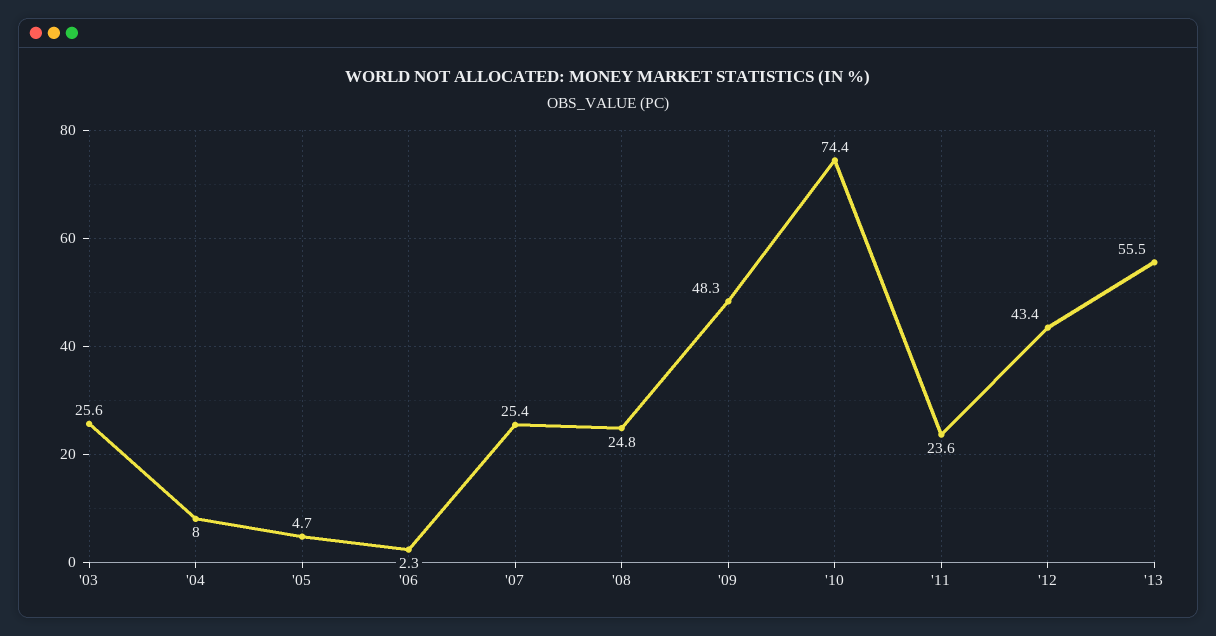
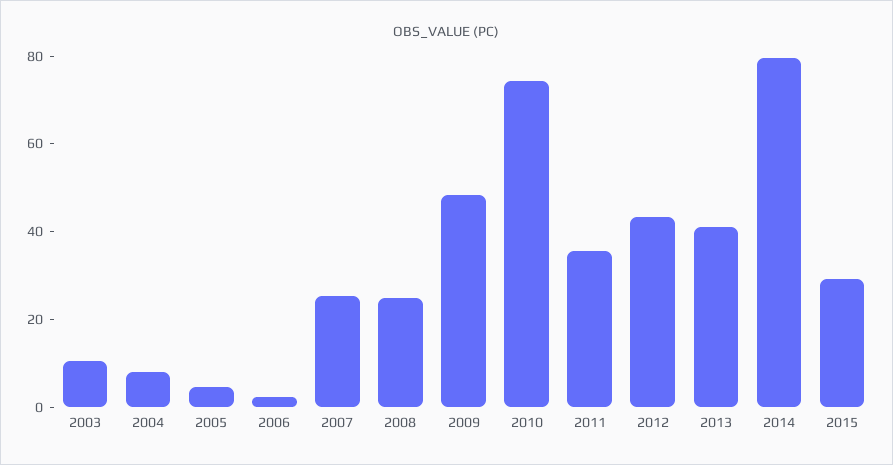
'03: 25.6 -> 10
'11: 23.6 -> 35
'13: 55.5 -> 40
2014: none -> 80
2015: none -> 30

